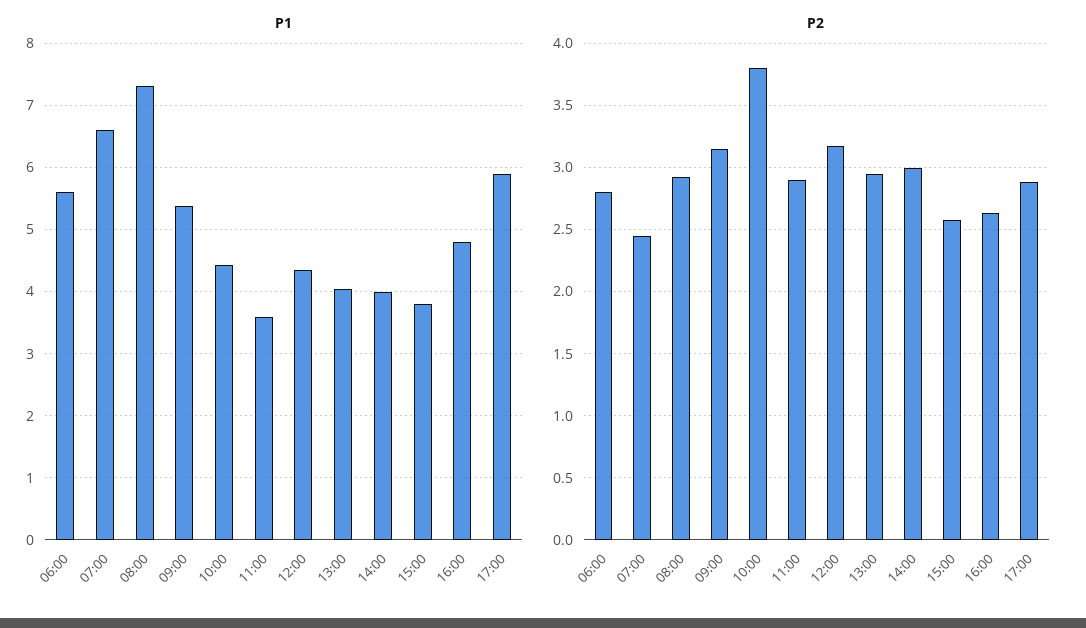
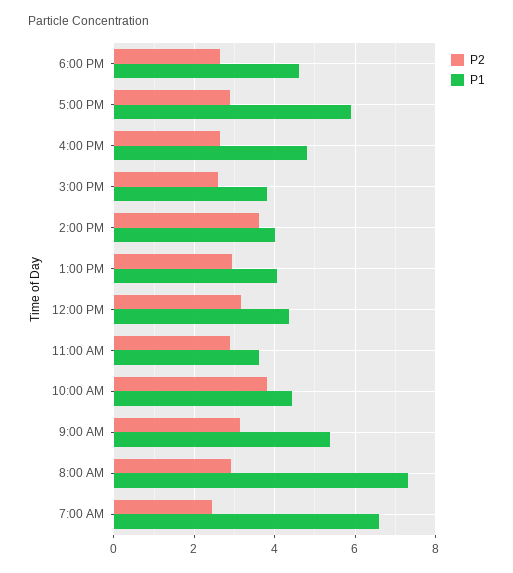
P1, 06:00: 5.6 -> none
P2, 06:00: 2.8 -> none
P2, 14:00: 3 -> 3.6
P2, 6:00 PM: none -> 2.6
P1, 6:00 PM: none -> 4.6

